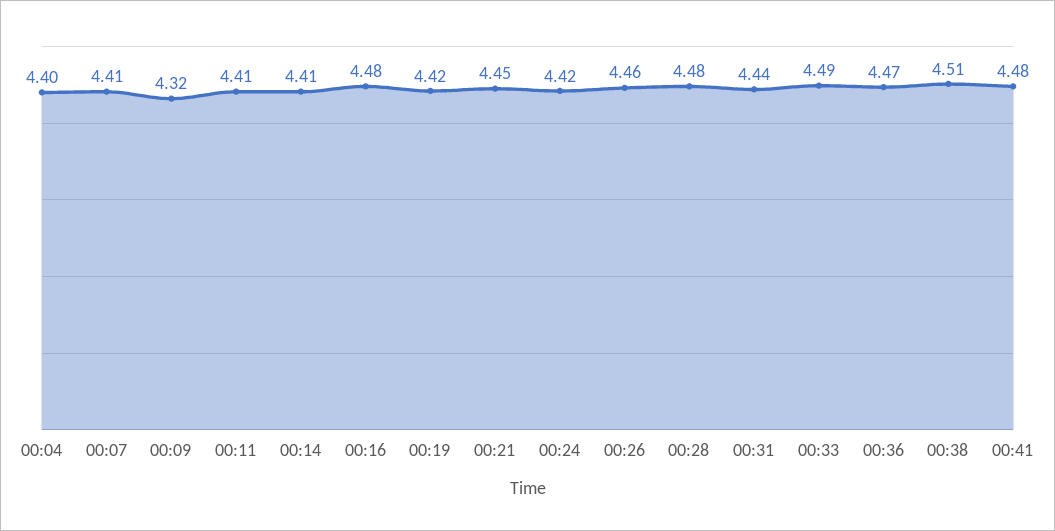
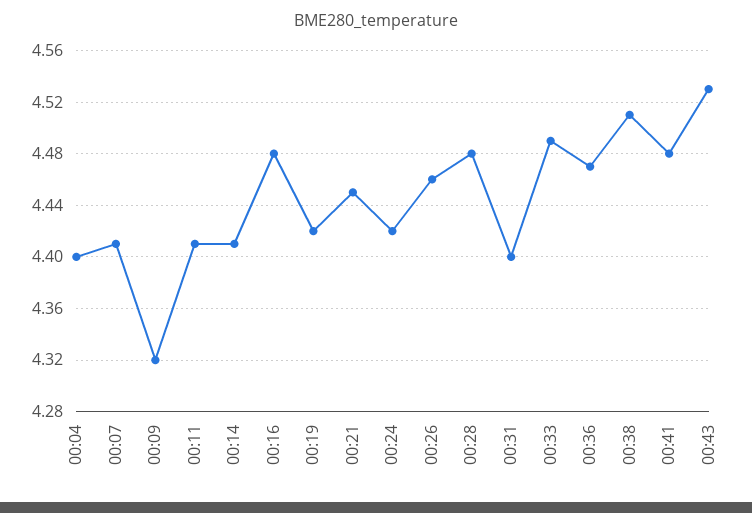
00:31: 4.44 -> 4.4
00:43: none -> 4.53

